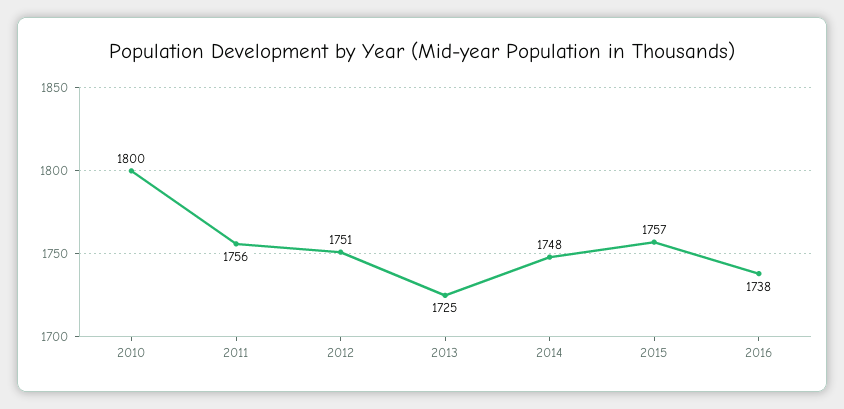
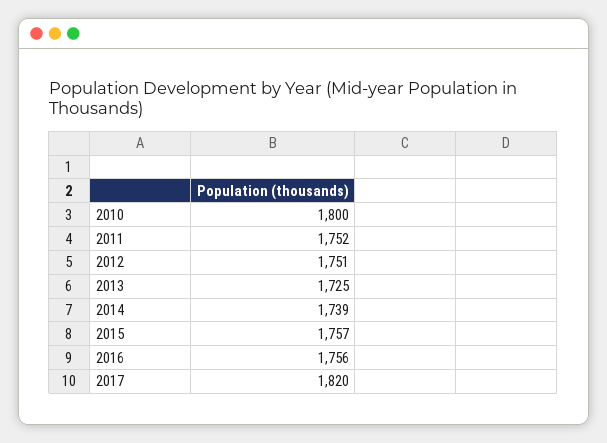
2011: 1756 -> 1752
2014: 1748 -> 1739
2016: 1738 -> 1756
2017: none -> 1820

